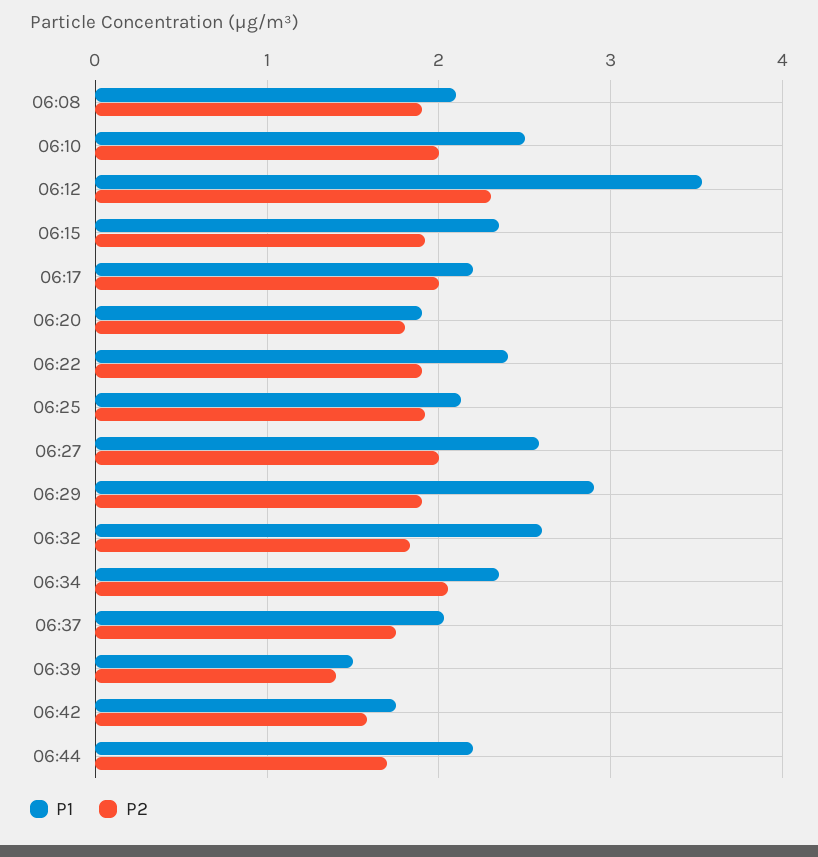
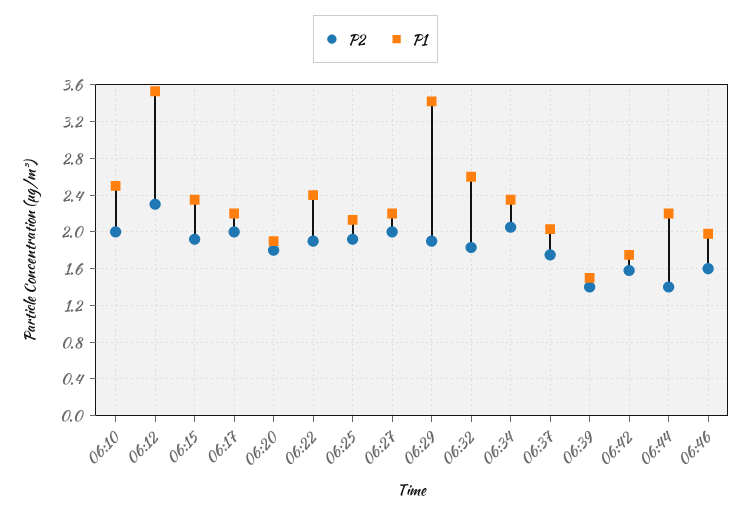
P1, 06:08: 2.1 -> none
P2, 06:08: 1.9 -> none
P1, 06:27: 2.6 -> 2.2
P1, 06:29: 2.9 -> 3.4
P2, 06:44: 1.7 -> 1.4
P2, 06:46: none -> 1.6
P1, 06:46: none -> 2

